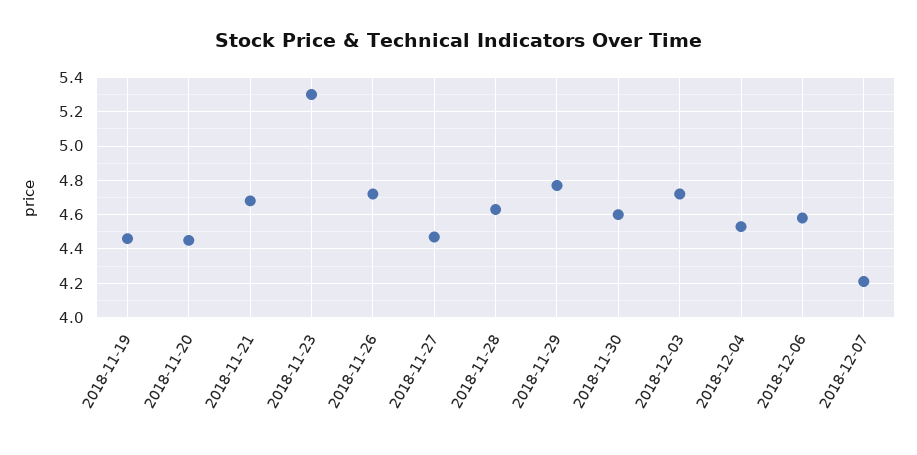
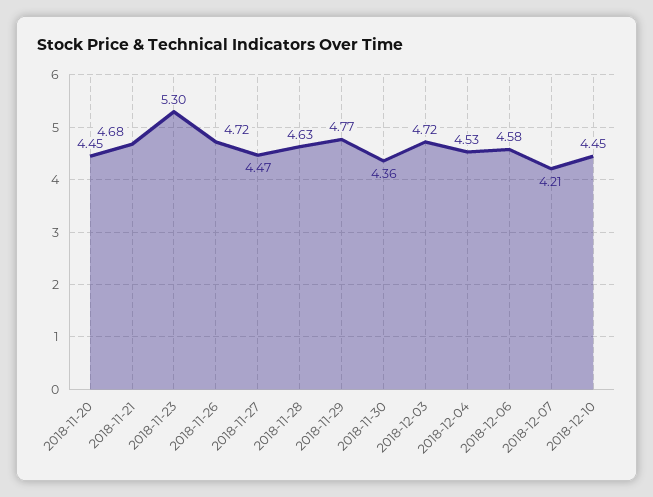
2018-11-19: 4.45 -> none
2018-11-30: 4.6 -> 4.36
2018-12-10: none -> 4.45

